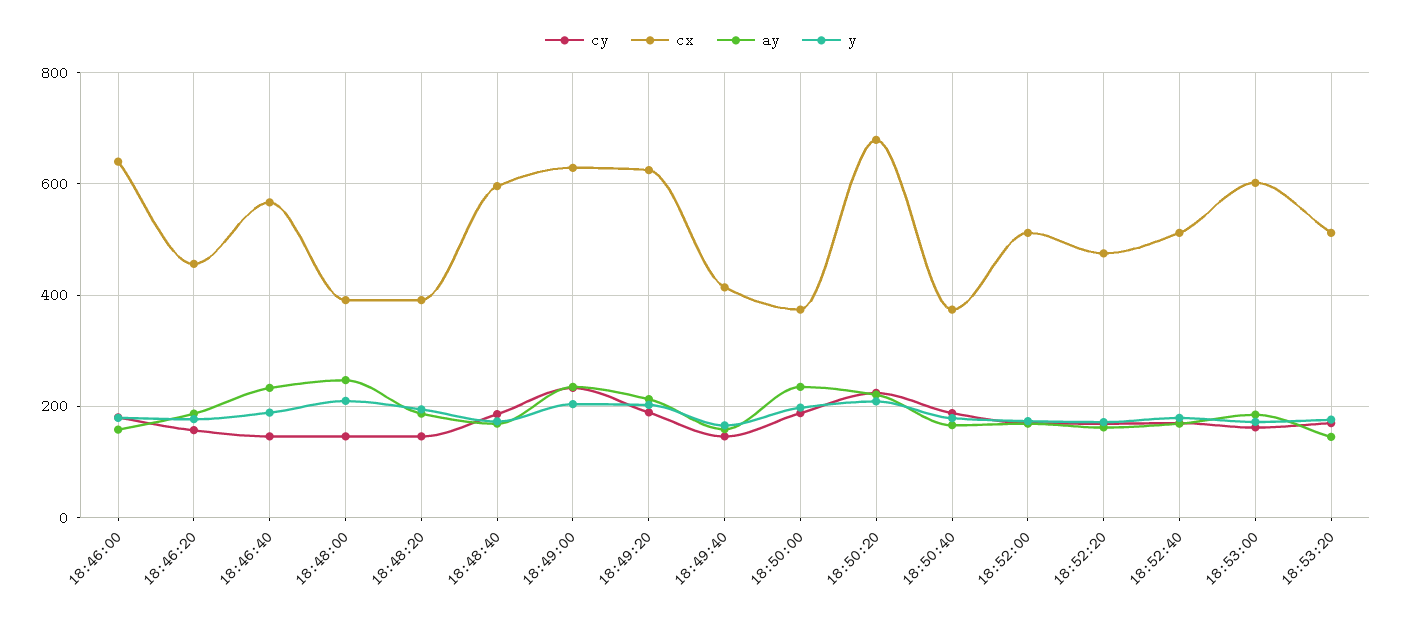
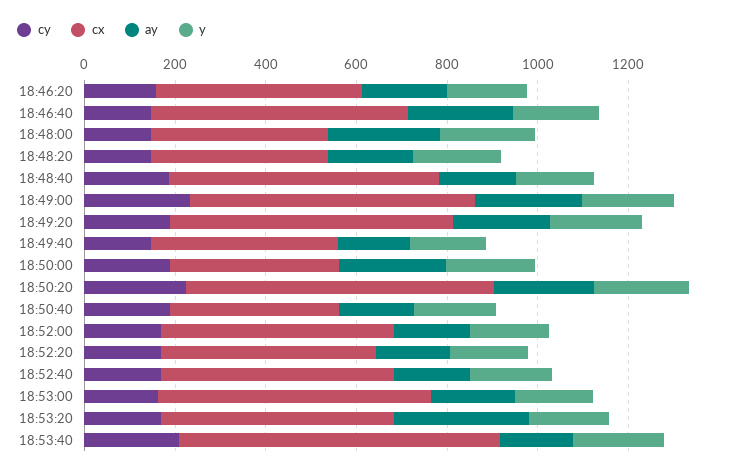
cy, 18:46:00: 180 -> none
cx, 18:46:00: 640 -> none
ay, 18:46:00: 160 -> none
y, 18:46:00: 180 -> none
ay, 18:53:20: 140 -> 300
cy, 18:53:40: none -> 200
cx, 18:53:40: none -> 700
ay, 18:53:40: none -> 150
y, 18:53:40: none -> 200

